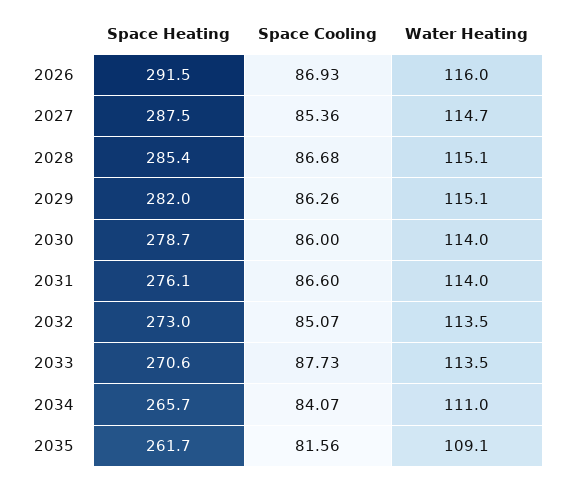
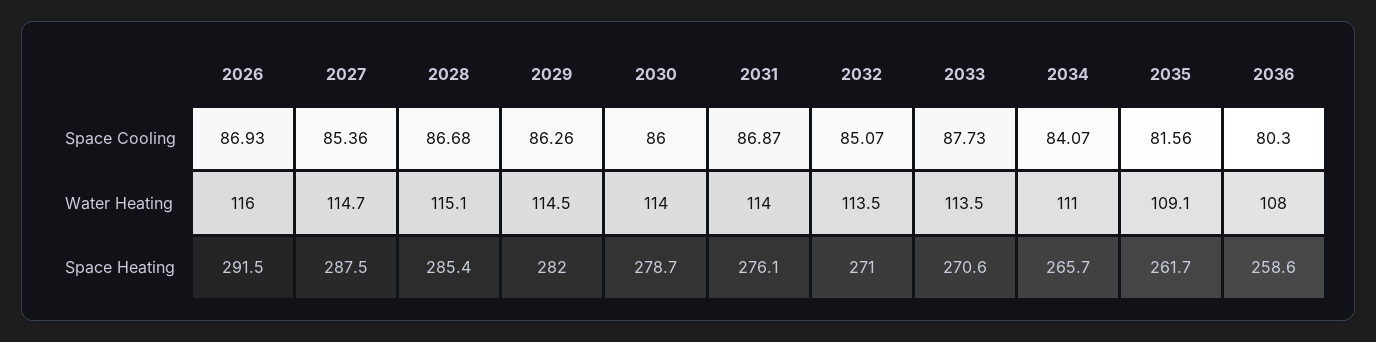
Water Heating, 2029: 115.1 -> 114.5
Space Cooling, 2031: 86.6 -> 86.87
Space Heating, 2032: 273 -> 271
Space Cooling, 2036: none -> 80.3
Water Heating, 2036: none -> 108
Space Heating, 2036: none -> 258.6

